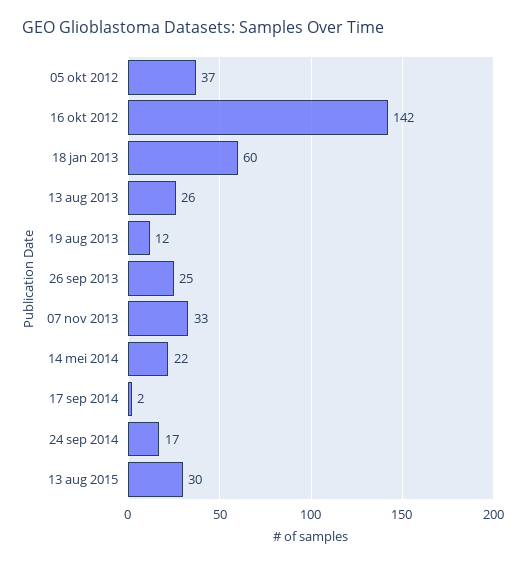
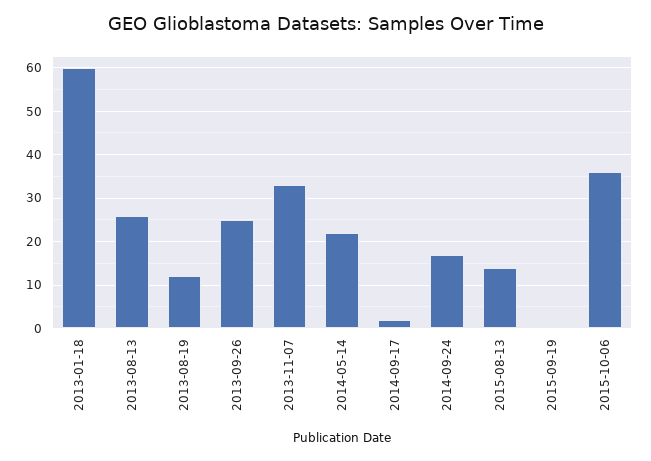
05 okt 2012: 37 -> none
16 okt 2012: 142 -> none
13 aug 2015: 30 -> 15
2015-09-19: none -> 0
2015-10-06: none -> 35

